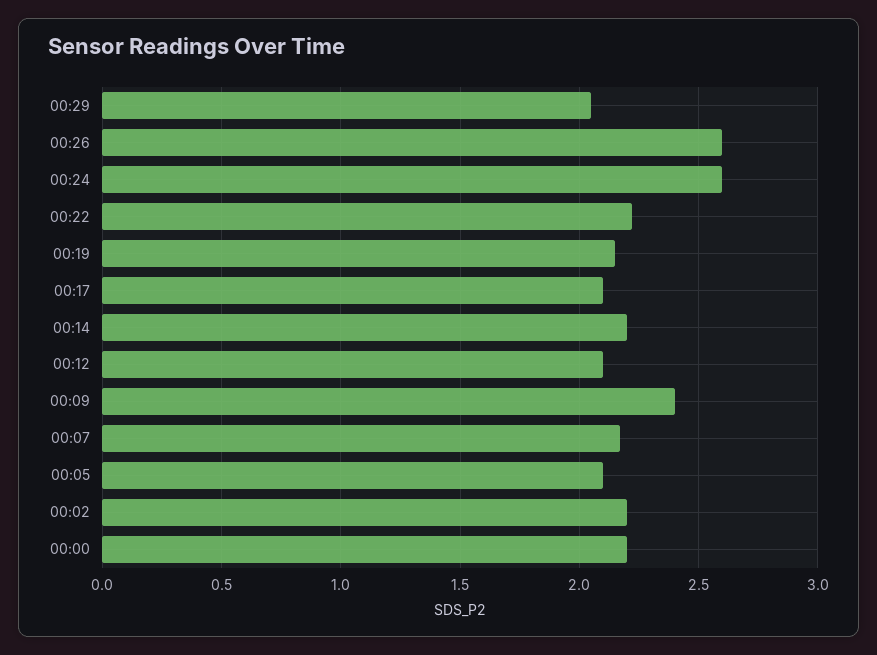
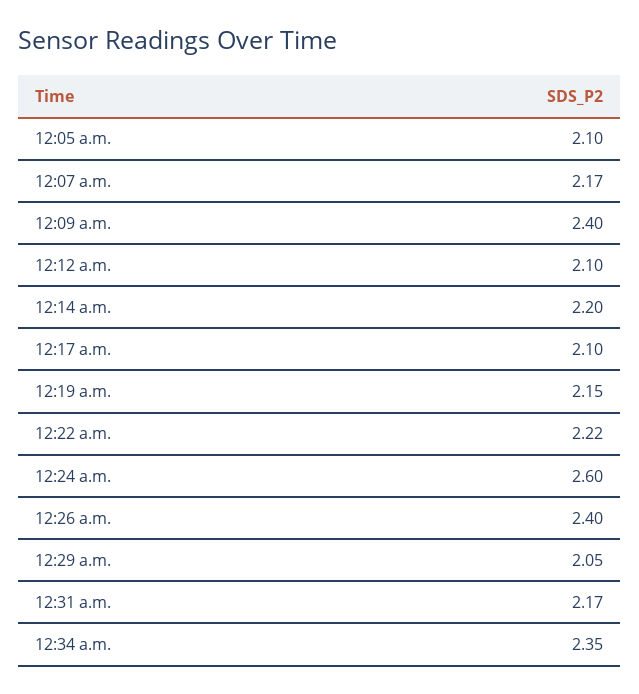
00:26: 2.6 -> 2.4
00:02: 2.2 -> none
00:00: 2.2 -> none
12:31 a.m.: none -> 2.17
12:34 a.m.: none -> 2.35

